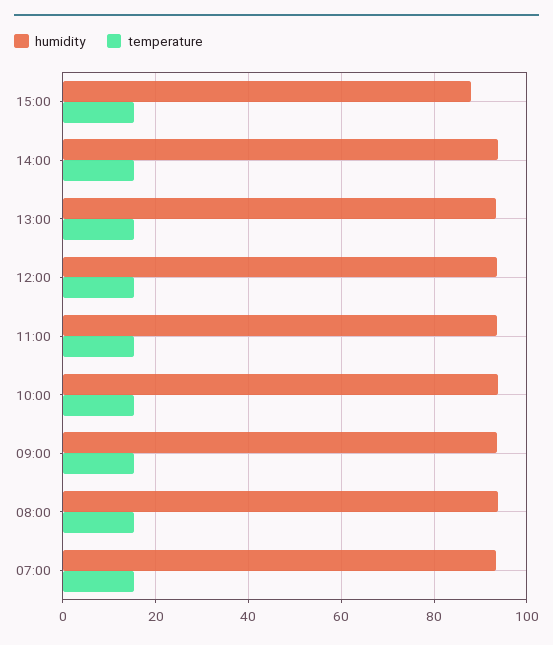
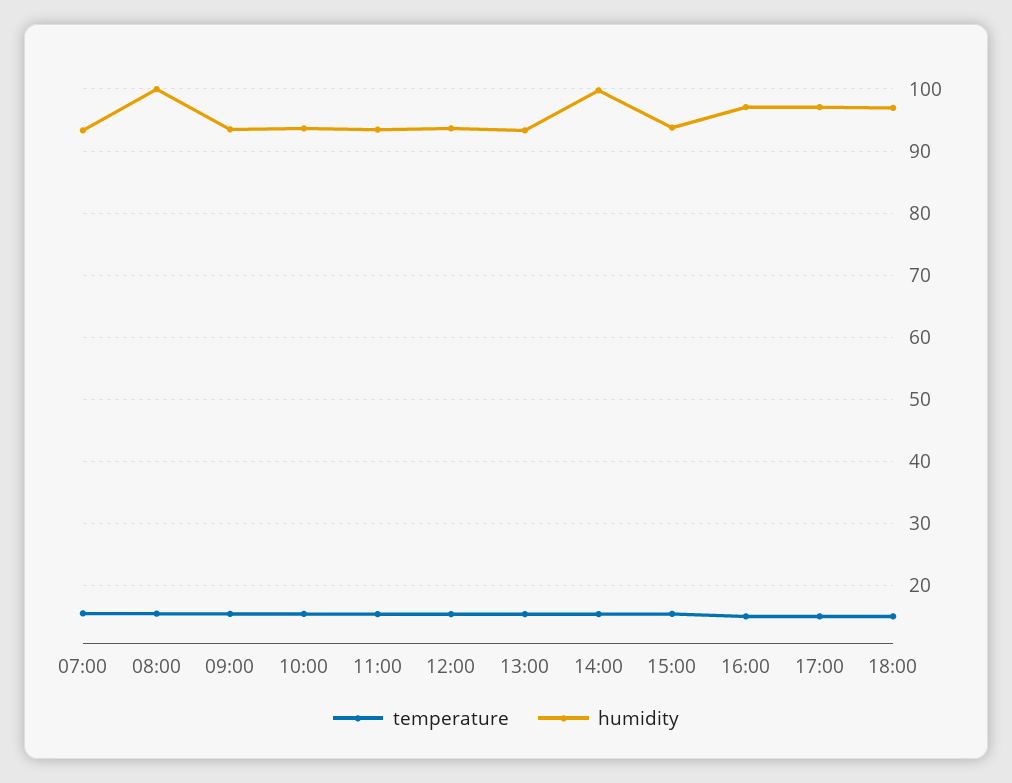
humidity, 15:00: 88 -> 94
humidity, 14:00: 94 -> 100
humidity, 08:00: 94 -> 100
temperature, 16:00: none -> 15
humidity, 16:00: none -> 97
temperature, 17:00: none -> 15
humidity, 17:00: none -> 97
temperature, 18:00: none -> 15
humidity, 18:00: none -> 97

